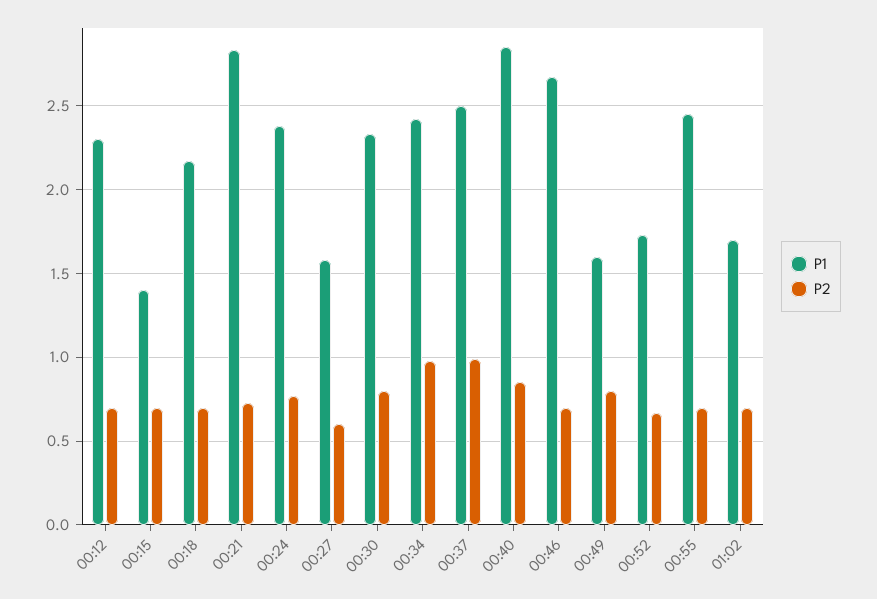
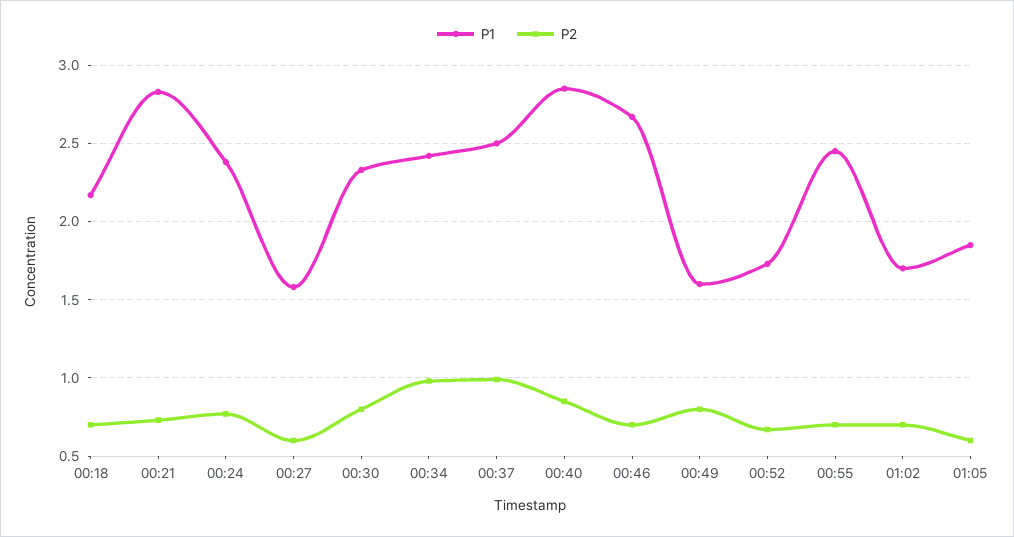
P1, 00:12: 2.3 -> none
P2, 00:12: 0.7 -> none
P1, 00:15: 1.4 -> none
P2, 00:15: 0.7 -> none
P1, 01:05: none -> 1.85
P2, 01:05: none -> 0.6

